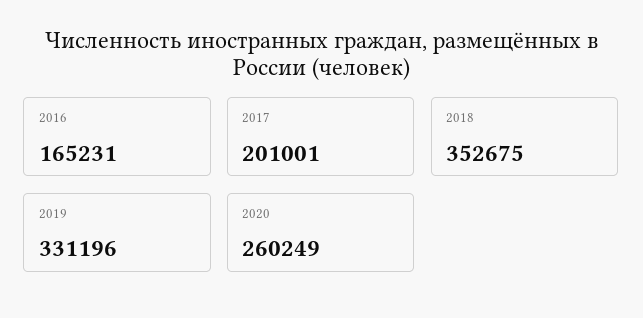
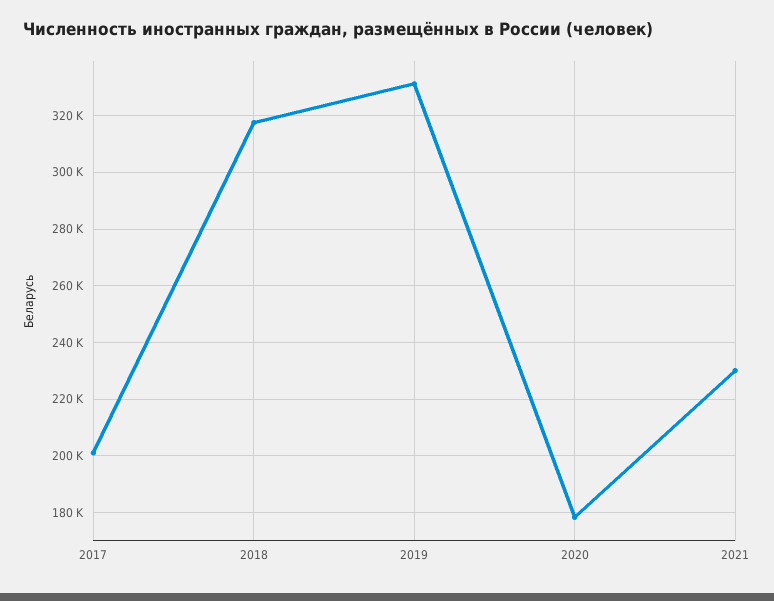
2016: 165231 -> none
2018: 352675 -> 317500
2020: 260249 -> 177500
2021: none -> 230000

